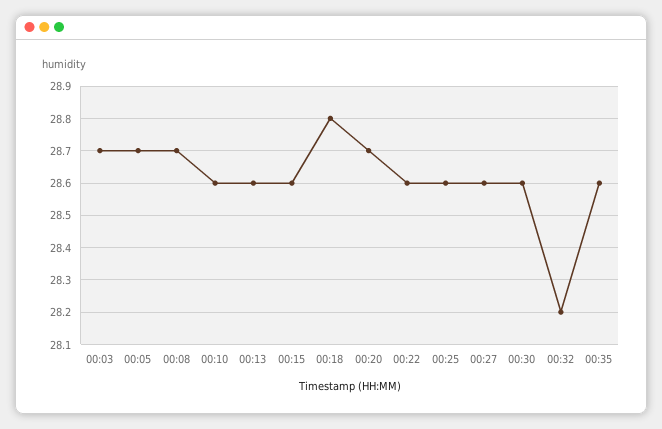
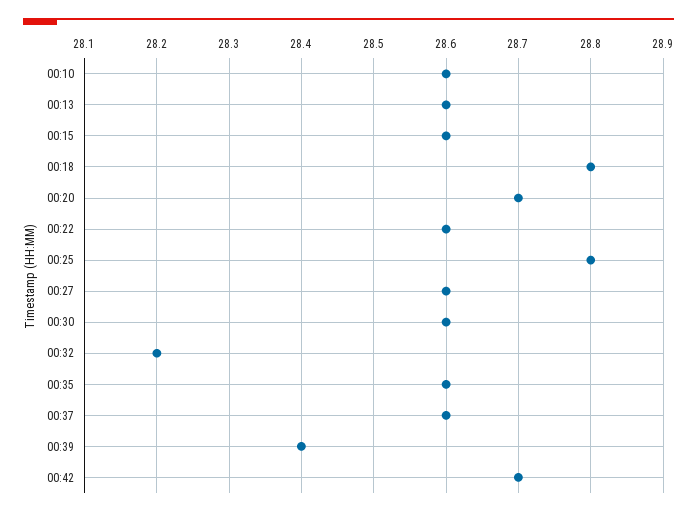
00:03: 28.7 -> none
00:05: 28.7 -> none
00:08: 28.7 -> none
00:25: 28.6 -> 28.8
00:37: none -> 28.6
00:39: none -> 28.4
00:42: none -> 28.7

